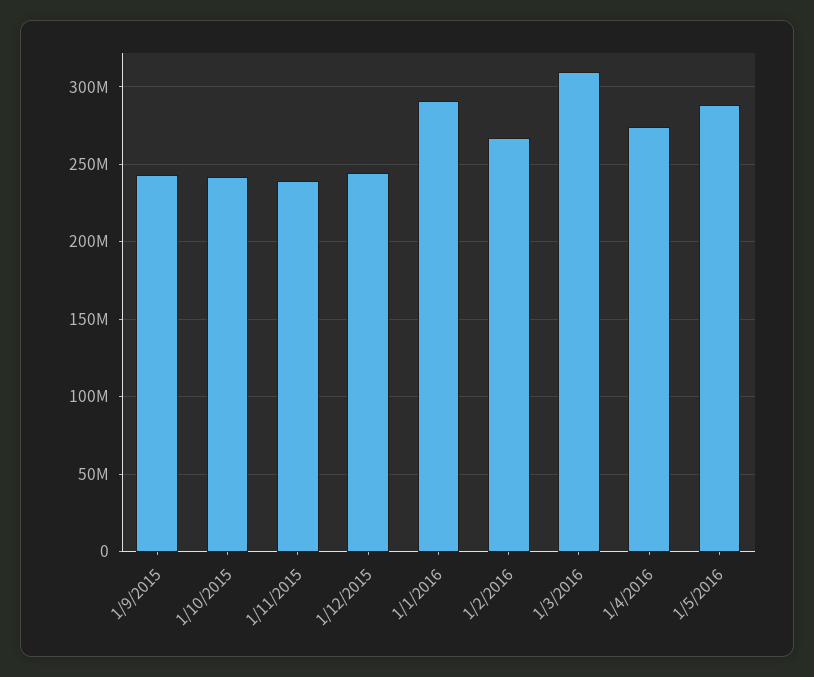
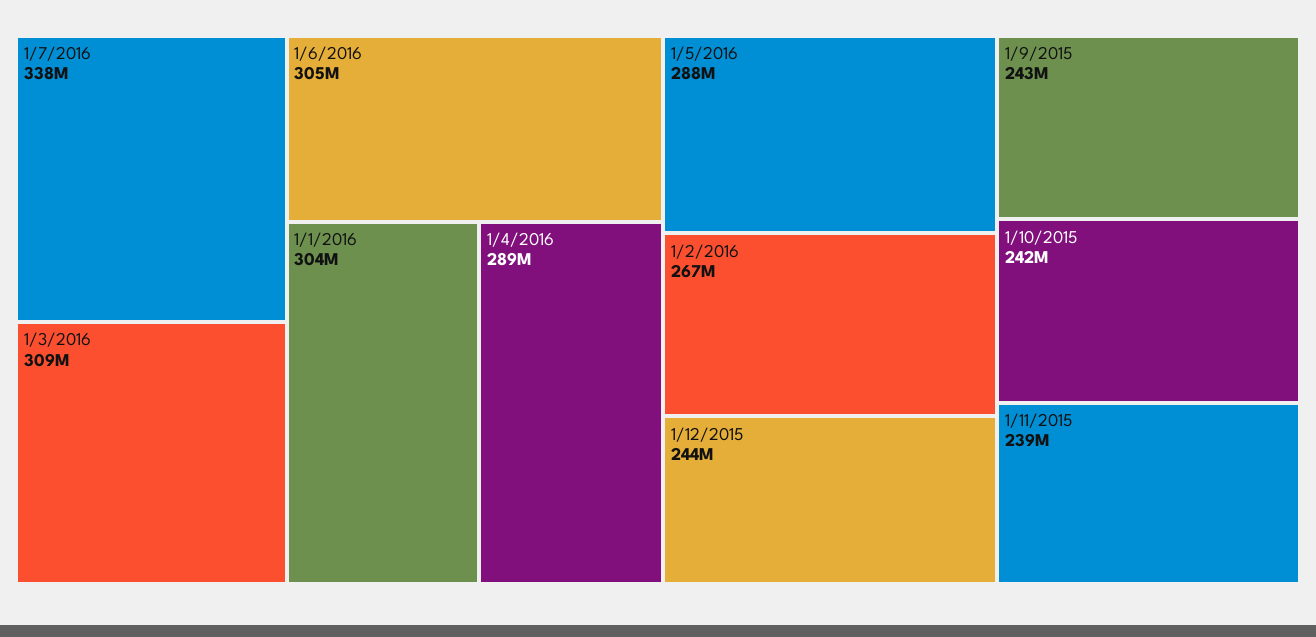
1/1/2016: 290000000 -> 304000000
1/4/2016: 275000000 -> 289000000
1/7/2016: none -> 338000000
1/6/2016: none -> 305000000

